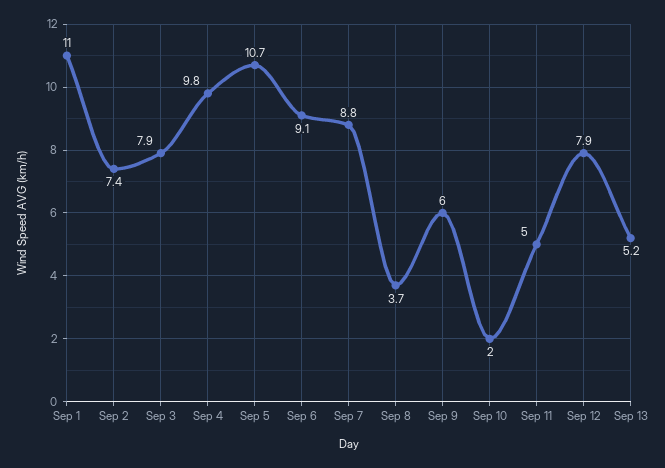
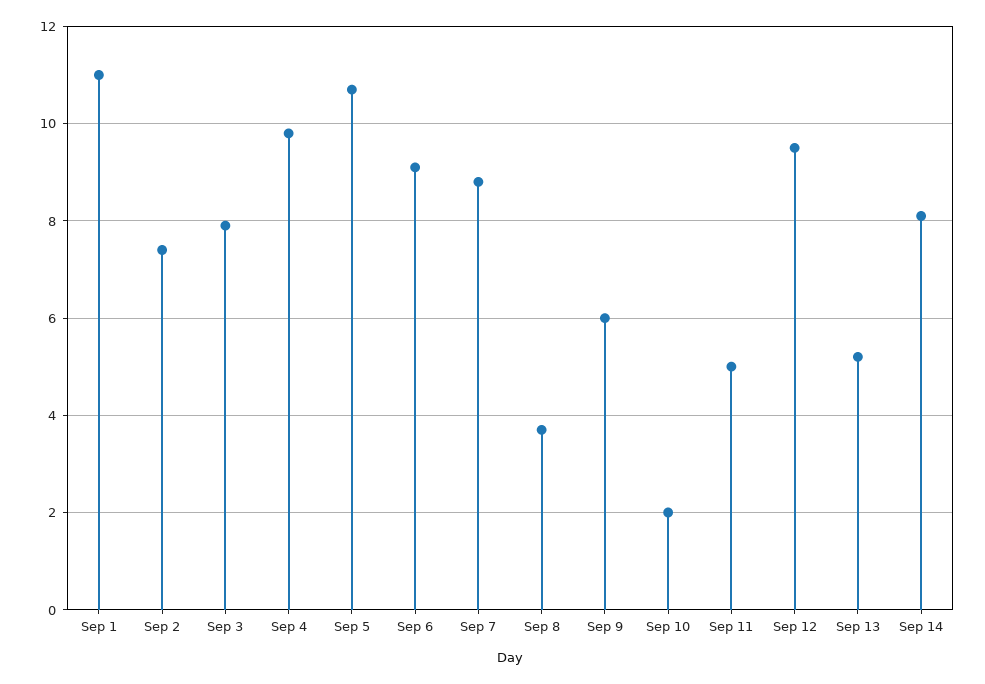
Sep 12: 7.9 -> 9.5
Sep 14: none -> 8

